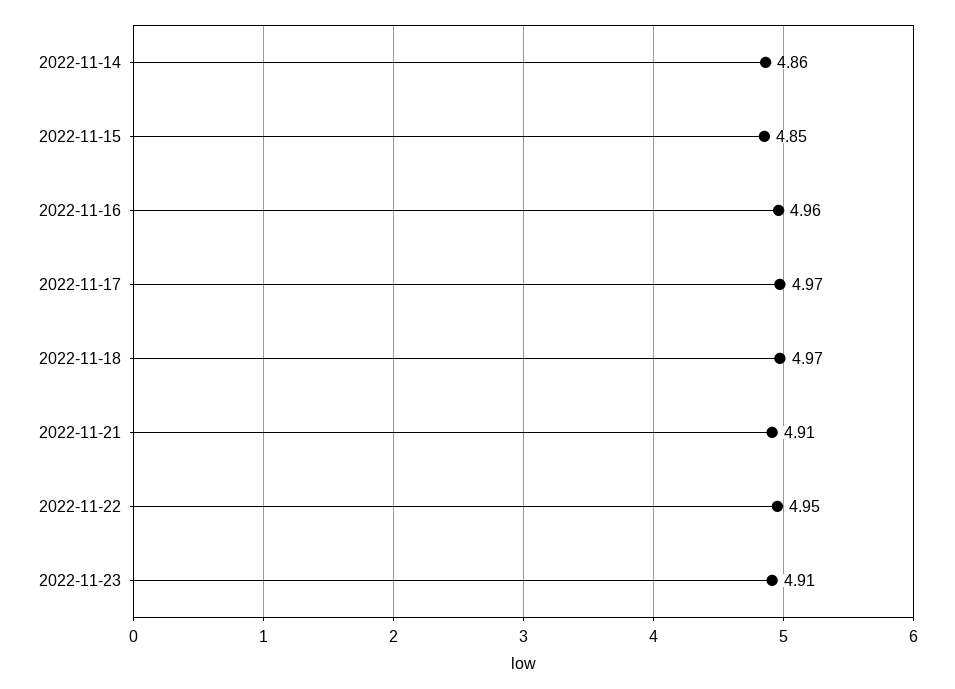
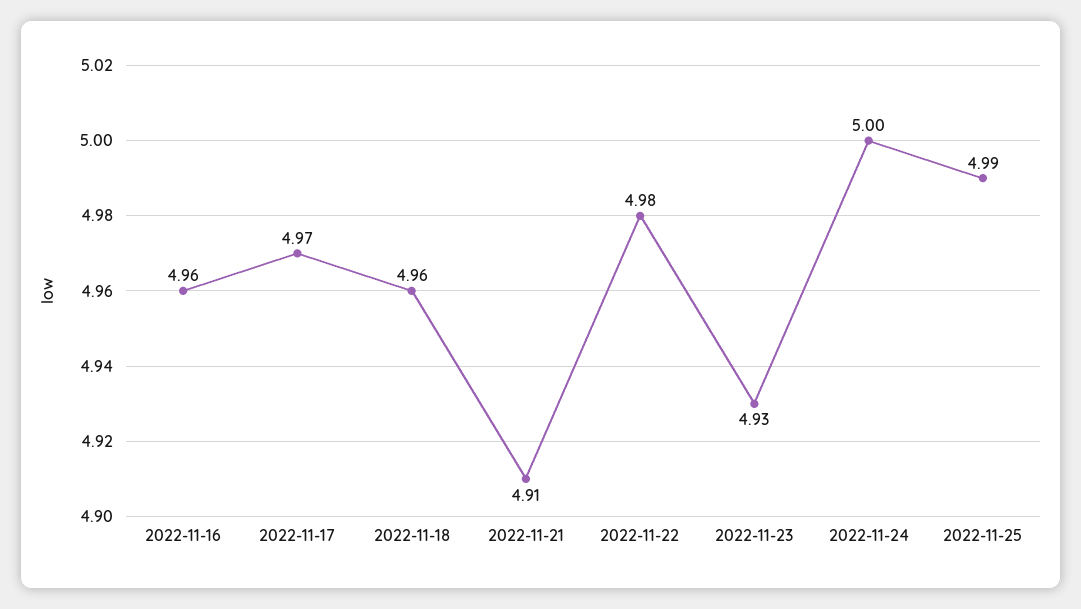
2022-11-14: 4.86 -> none
2022-11-15: 4.85 -> none
2022-11-18: 4.97 -> 4.96
2022-11-22: 4.95 -> 4.98
2022-11-23: 4.91 -> 4.93
2022-11-24: none -> 5
2022-11-25: none -> 4.99

